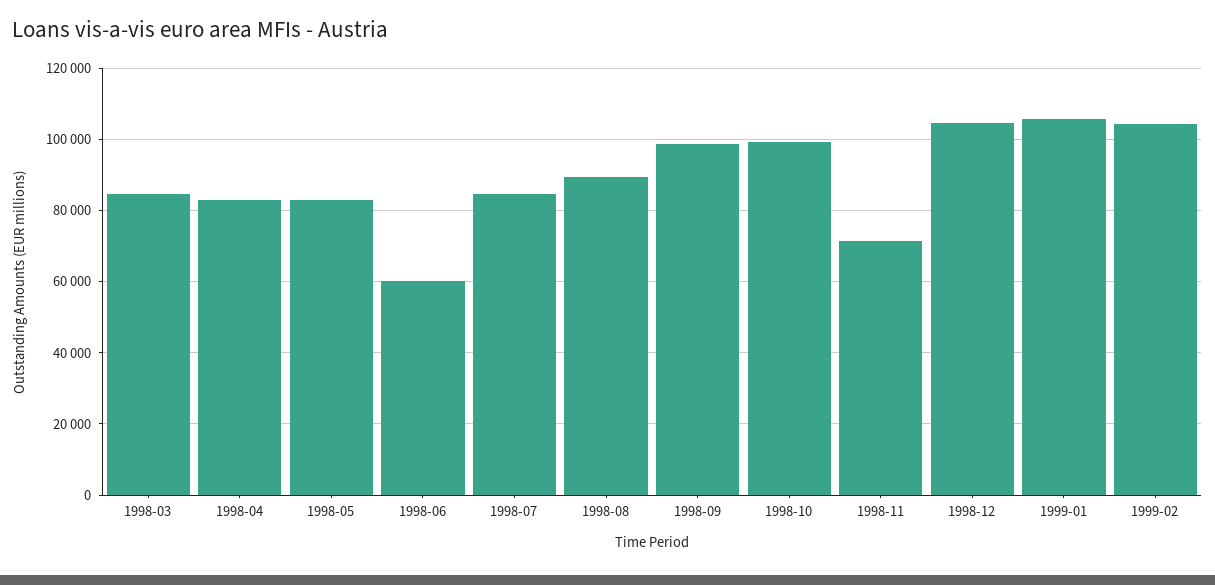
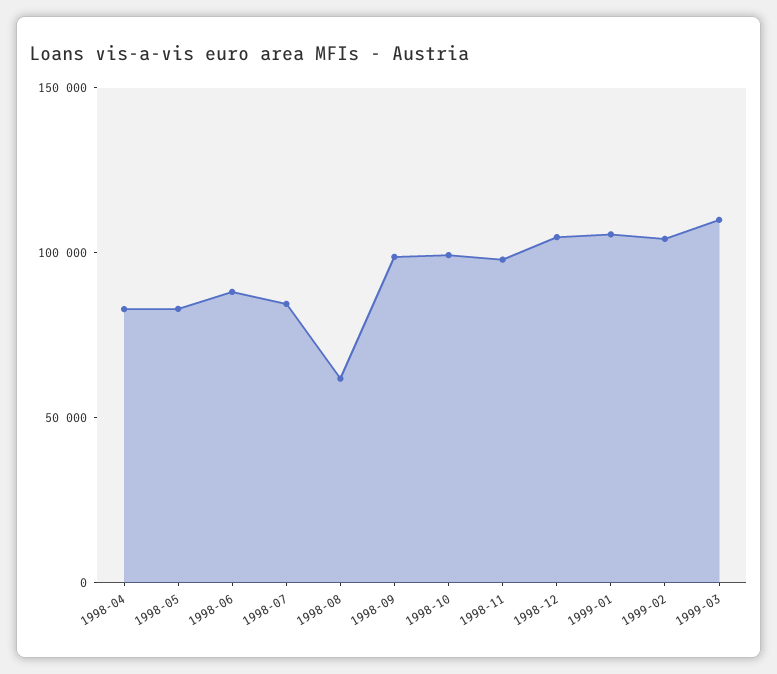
1998-03: 84000 -> none
1998-06: 60000 -> 90000
1998-08: 90000 -> 60000
1998-11: 72000 -> 100000
1999-03: none -> 110000

